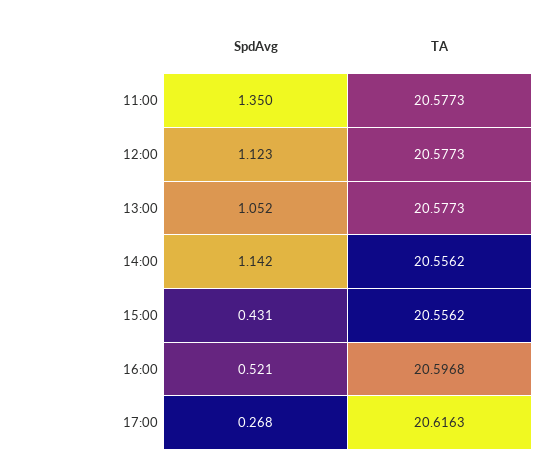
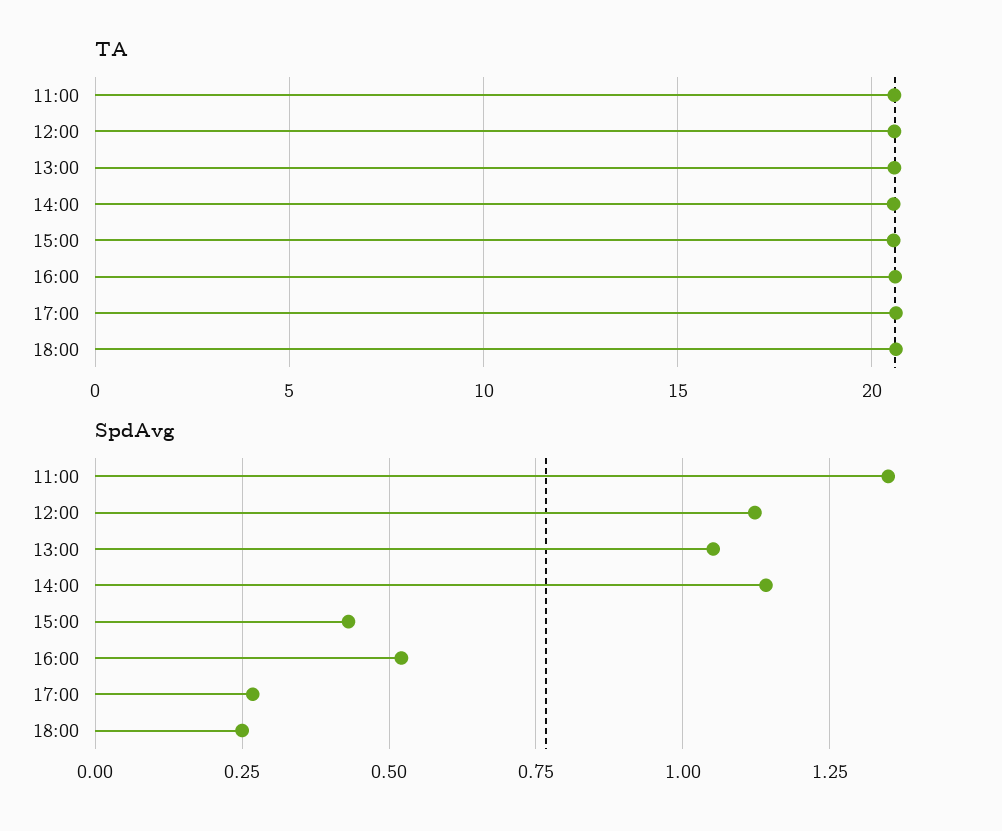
TA, 18:00: none -> 20.5
SpdAvg, 18:00: none -> 0.25

